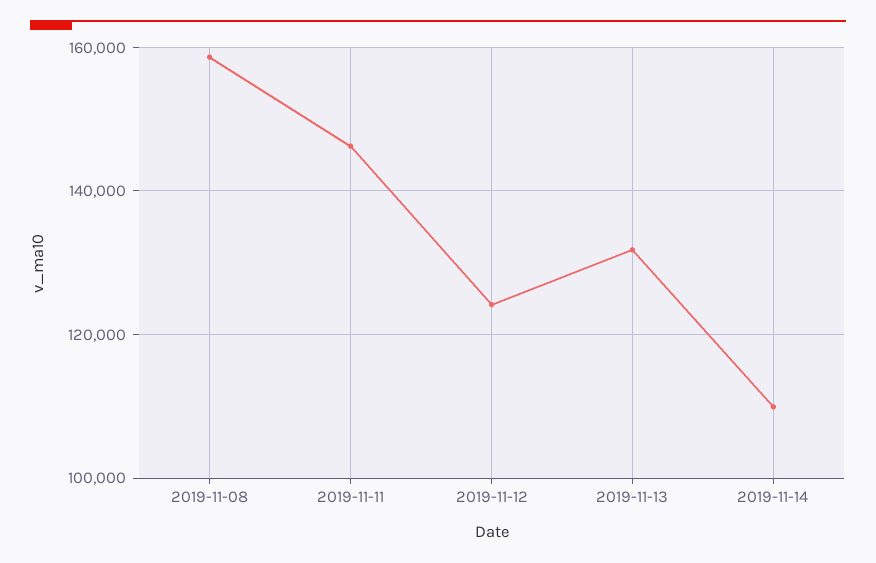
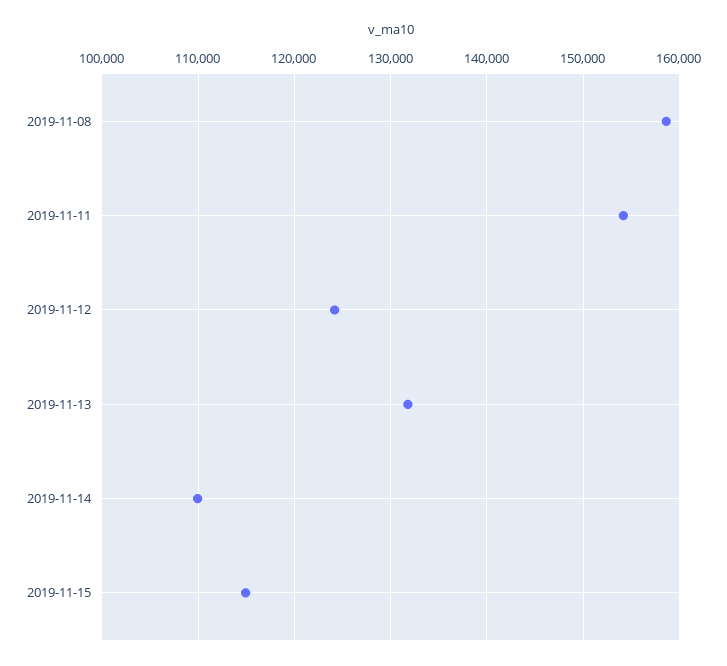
2019-11-11: 146000 -> 154000
2019-11-15: none -> 115000

